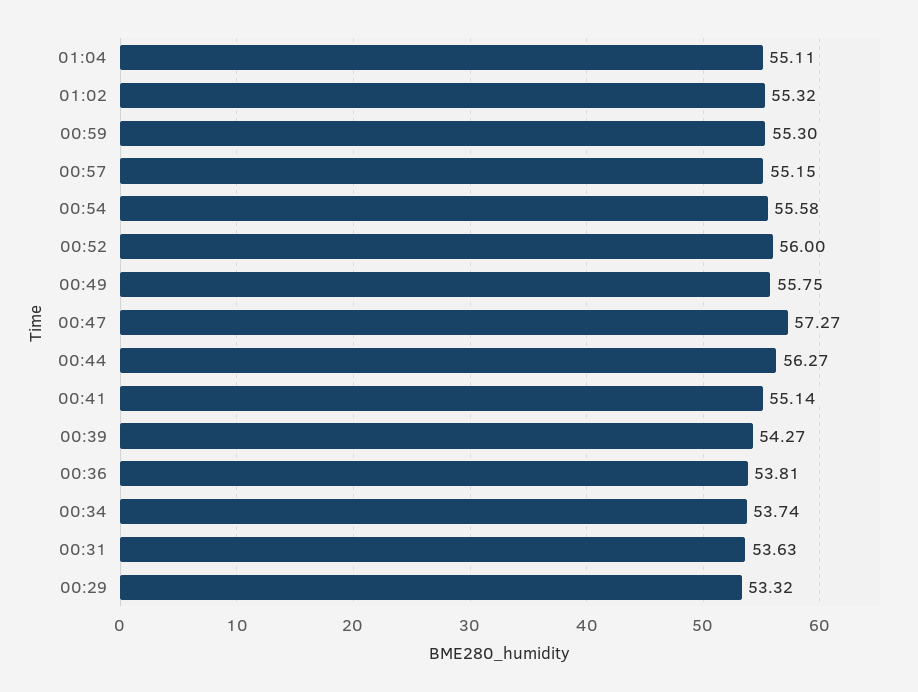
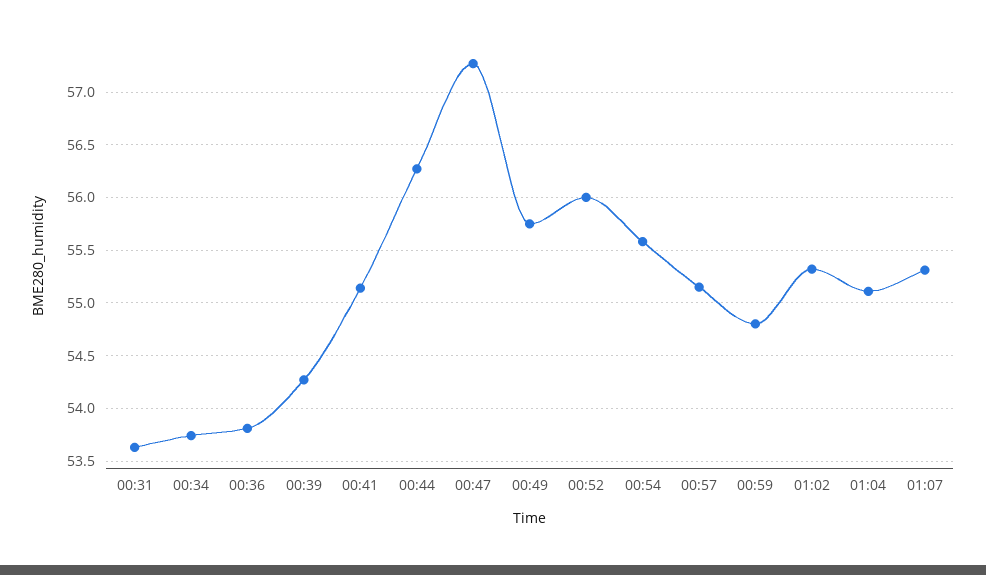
00:59: 55.3 -> 54.8
00:29: 53.32 -> none
01:07: none -> 55.3

